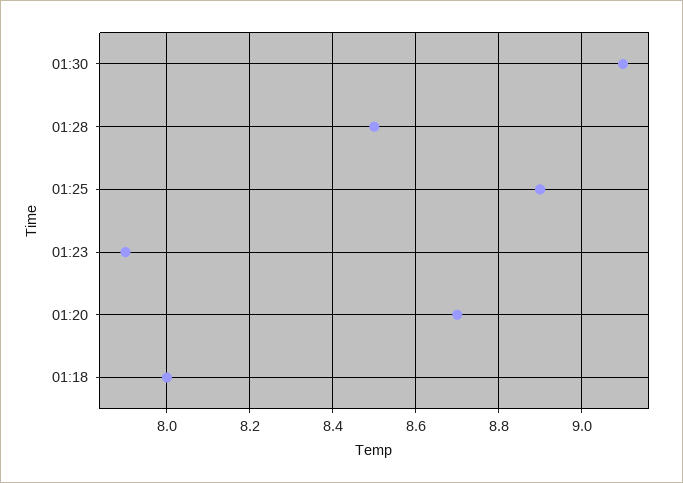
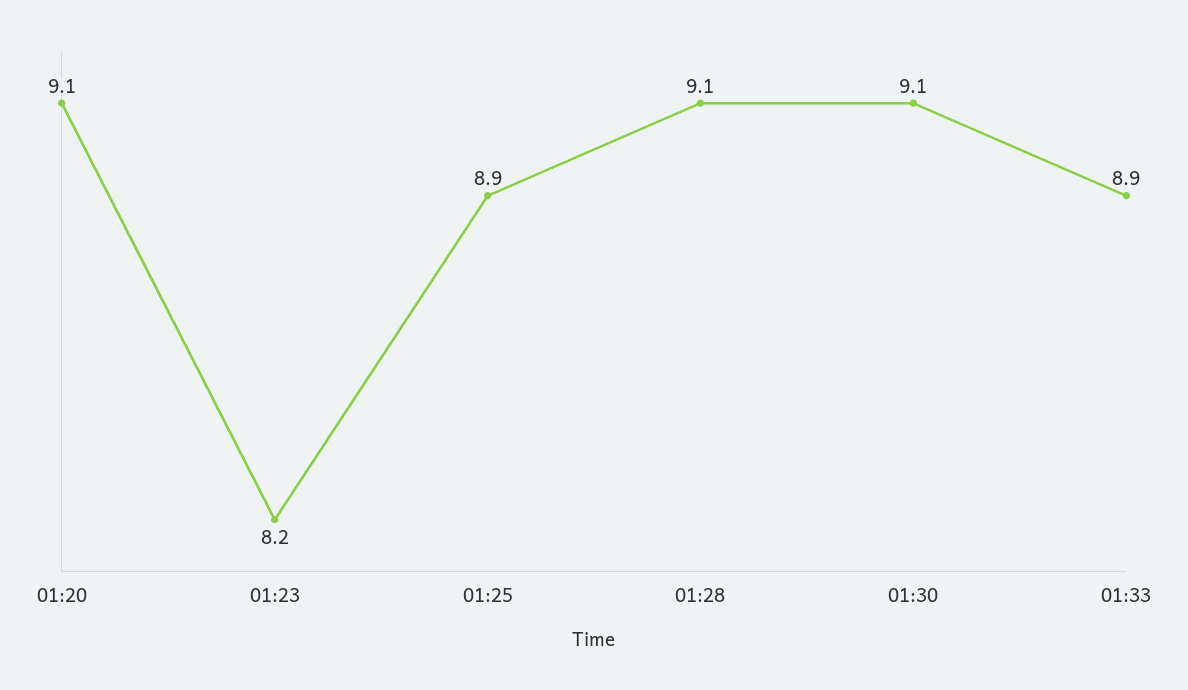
01:28: 8.5 -> 9.1
01:23: 7.9 -> 8.2
01:20: 8.7 -> 9.1
01:18: 8 -> none
01:33: none -> 8.9

